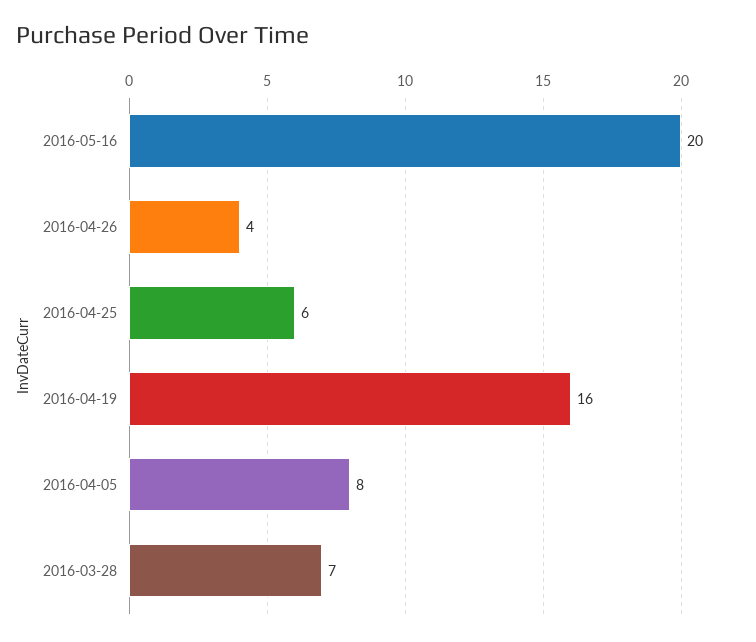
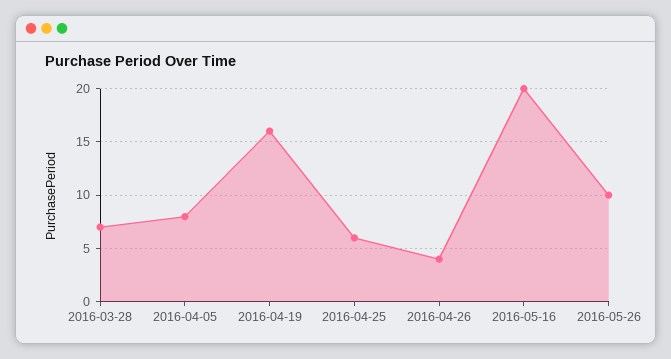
2016-05-26: none -> 10

